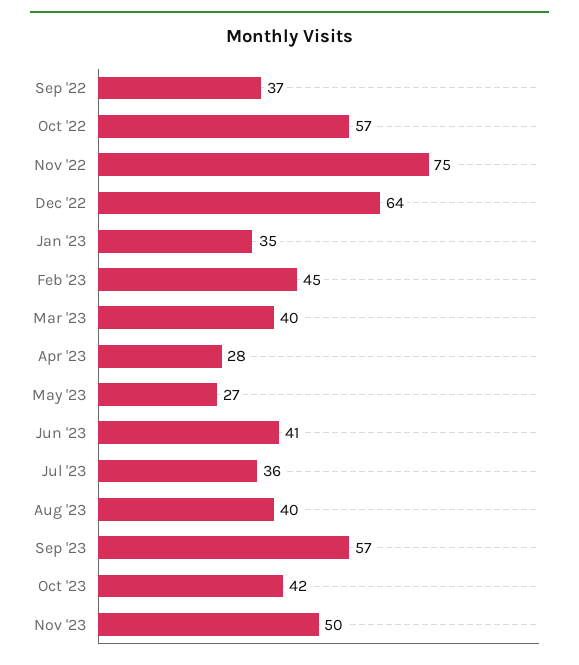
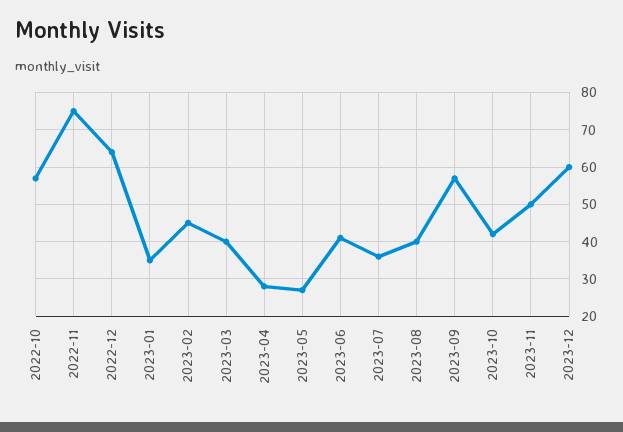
Sep '22: 37 -> none
2023-12: none -> 60

